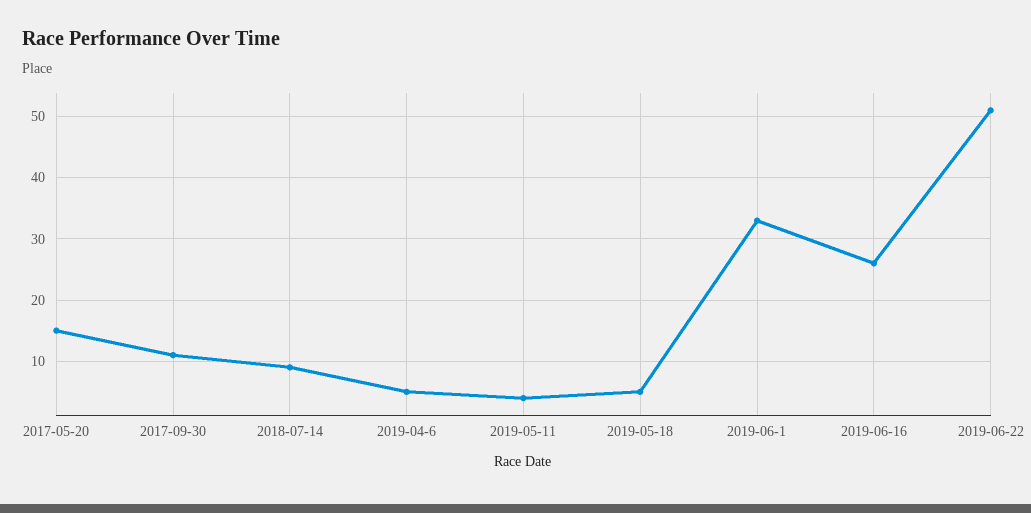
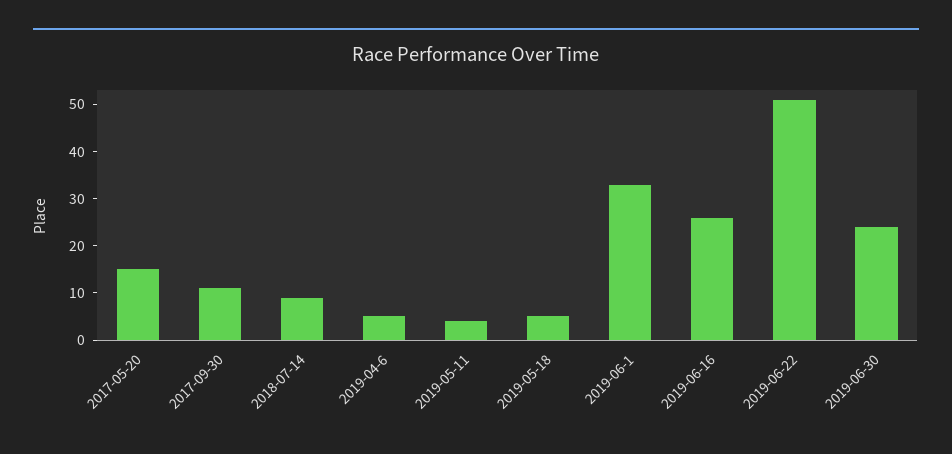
2019-06-30: none -> 25

